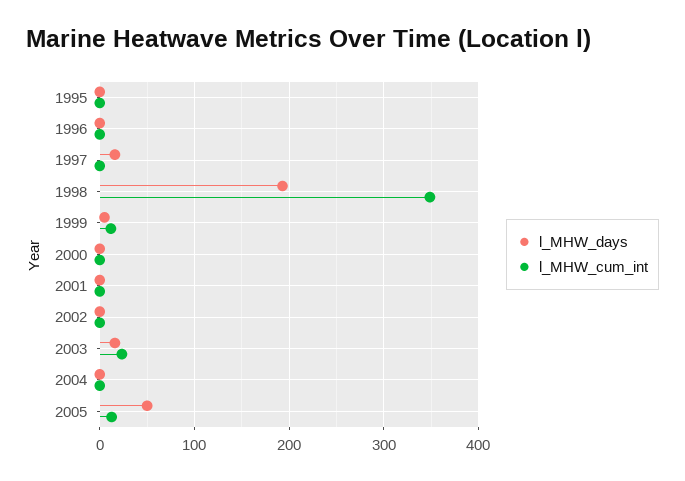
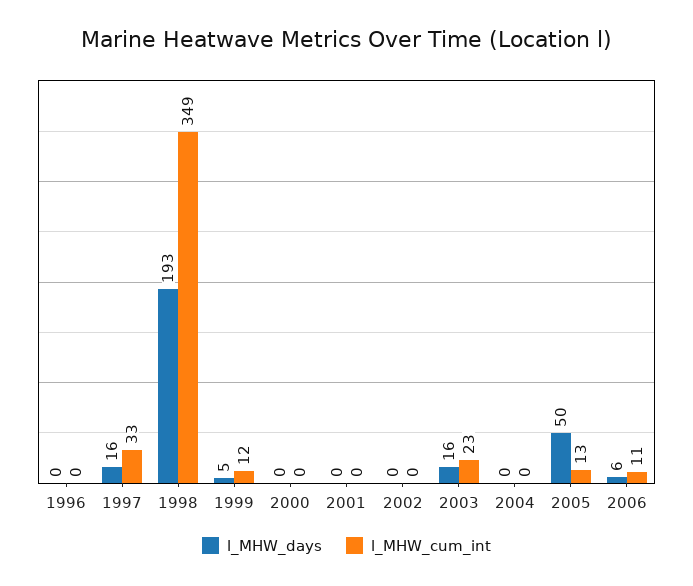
l_MHW_days, 1995: 0 -> none
l_MHW_cum_int, 1995: 0 -> none
l_MHW_cum_int, 1997: 0 -> 33
l_MHW_days, 2006: none -> 6
l_MHW_cum_int, 2006: none -> 11

